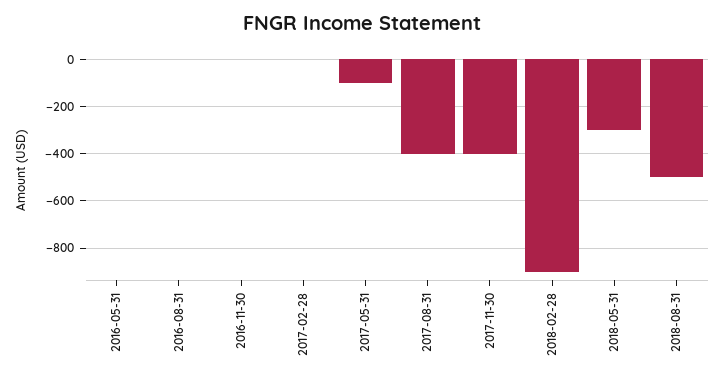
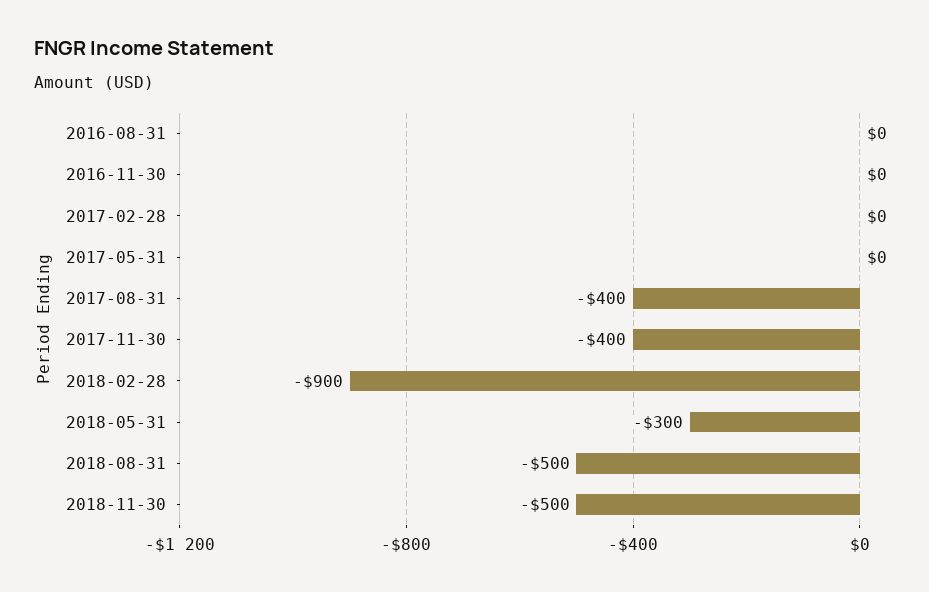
2016-05-31: 0 -> none
2017-05-31: -100 -> 0
2018-11-30: none -> -500

